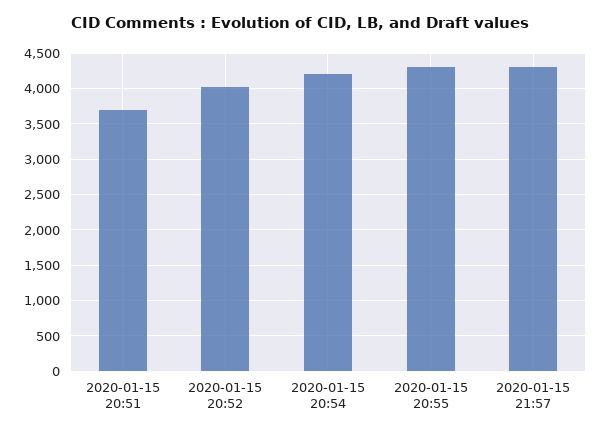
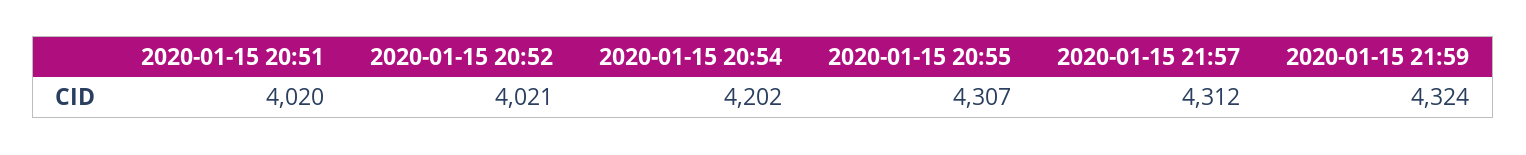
2020-01-15 20:51: 3700 -> 4020
2020-01-15 21:59: none -> 4324

